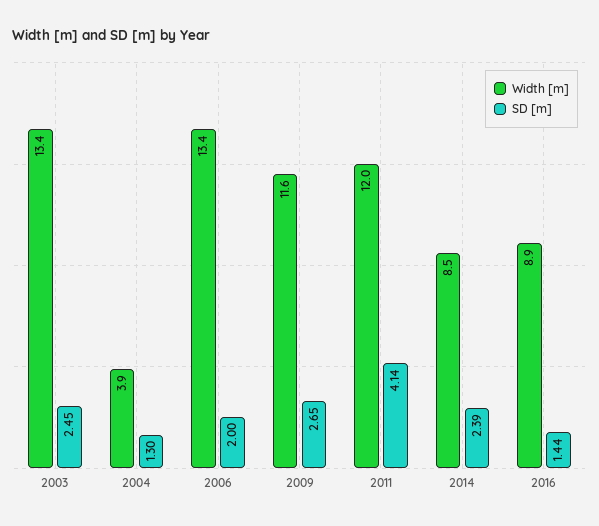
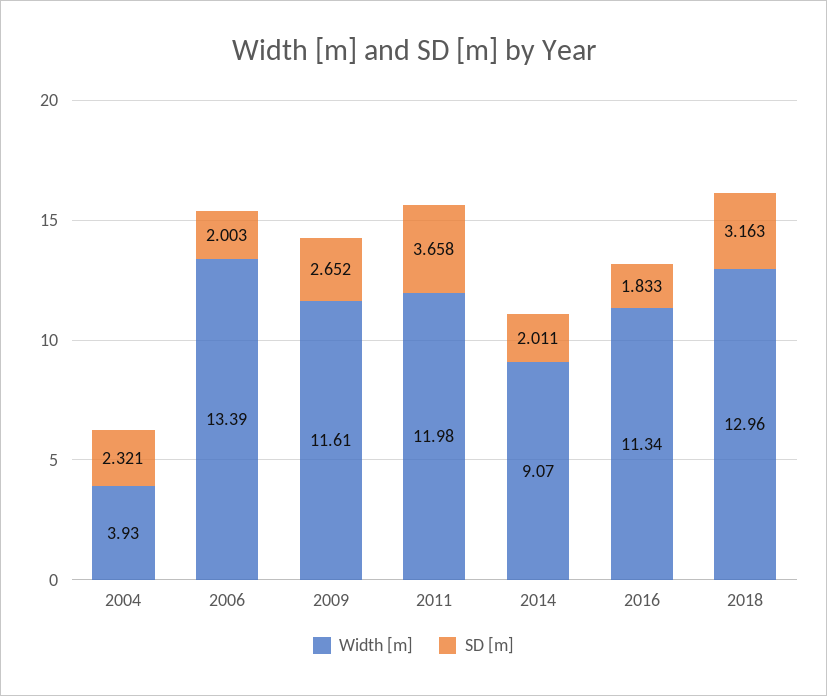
Width [m], 2003: 13.4 -> none
SD [m], 2003: 2.45 -> none
SD [m], 2004: 1.3 -> 2.321
SD [m], 2011: 4.14 -> 3.658
Width [m], 2014: 8.5 -> 9.07
SD [m], 2014: 2.39 -> 2.011
Width [m], 2016: 8.9 -> 11.34
SD [m], 2016: 1.44 -> 1.833
Width [m], 2018: none -> 12.96
SD [m], 2018: none -> 3.163

